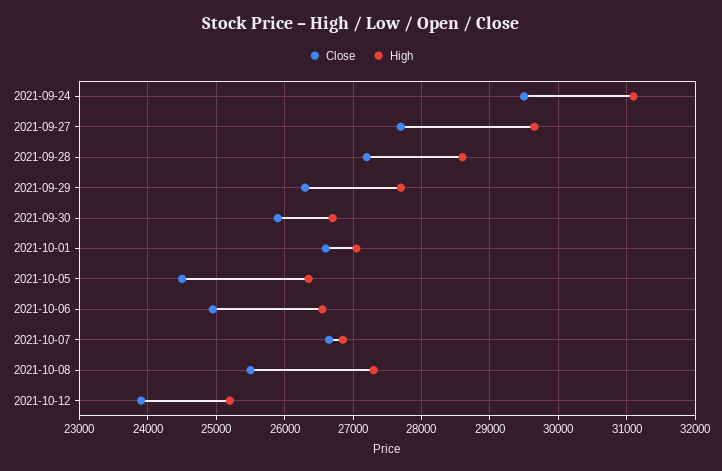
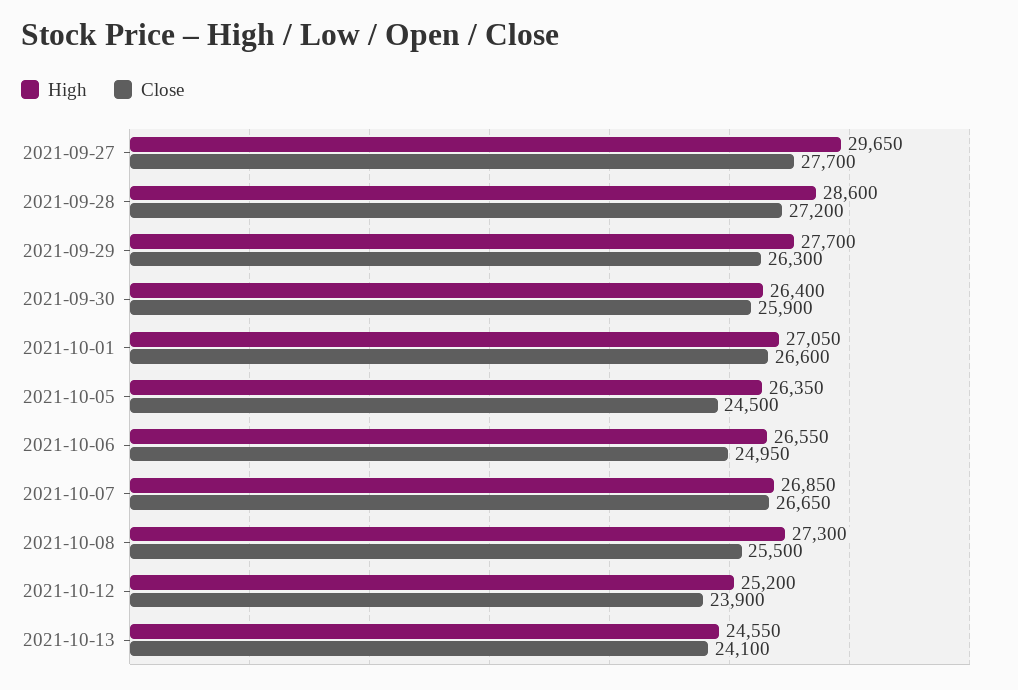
Close, 2021-09-24: 29500 -> none
High, 2021-09-24: 31100 -> none
High, 2021-09-30: 26700 -> 26400
High, 2021-10-13: none -> 24550
Close, 2021-10-13: none -> 24100

